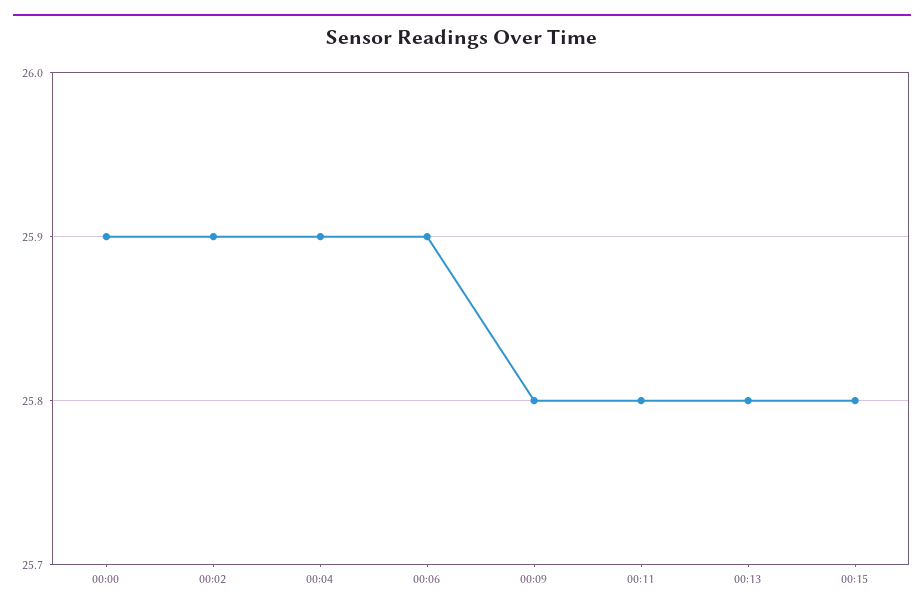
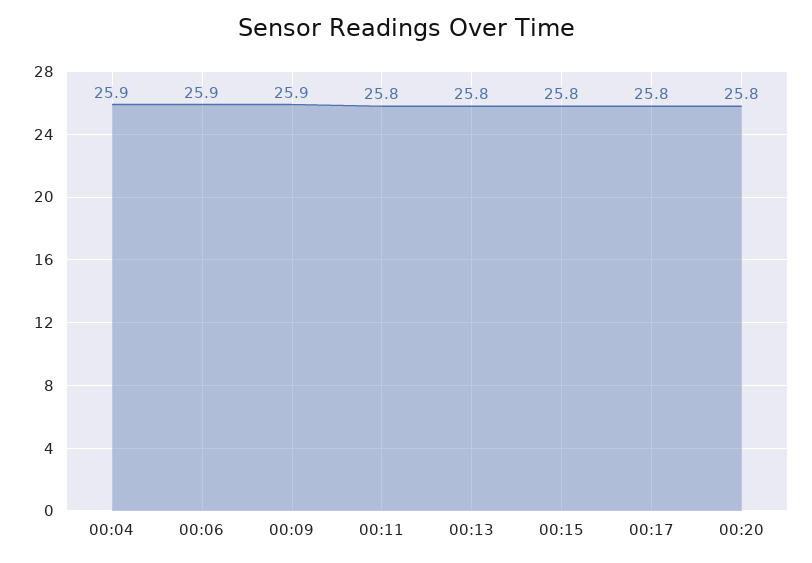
00:00: 25.9 -> none
00:02: 25.9 -> none
00:09: 25.8 -> 25.9
00:17: none -> 25.8
00:20: none -> 25.8

